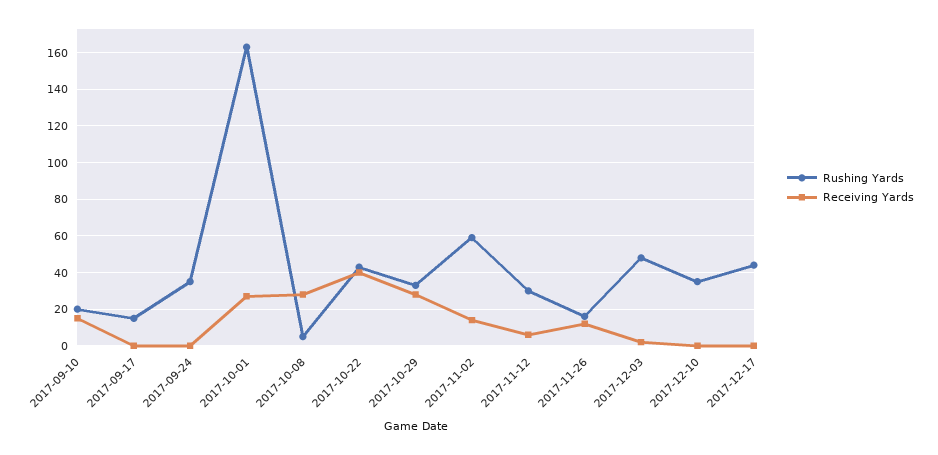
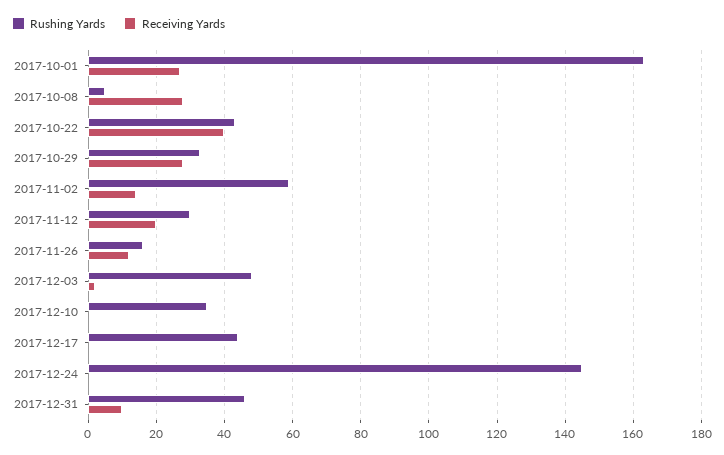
Rushing Yards, 2017-09-10: 20 -> none
Receiving Yards, 2017-09-10: 15 -> none
Rushing Yards, 2017-09-17: 15 -> none
Receiving Yards, 2017-09-17: 0 -> none
Rushing Yards, 2017-09-24: 35 -> none
Receiving Yards, 2017-09-24: 0 -> none
Receiving Yards, 2017-11-12: 5 -> 20
Rushing Yards, 2017-12-24: none -> 145
Receiving Yards, 2017-12-24: none -> 0
Rushing Yards, 2017-12-31: none -> 45
Receiving Yards, 2017-12-31: none -> 10

